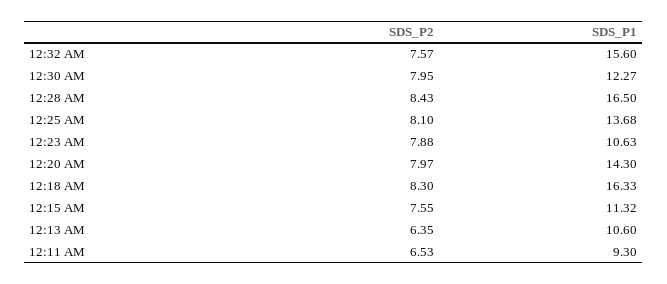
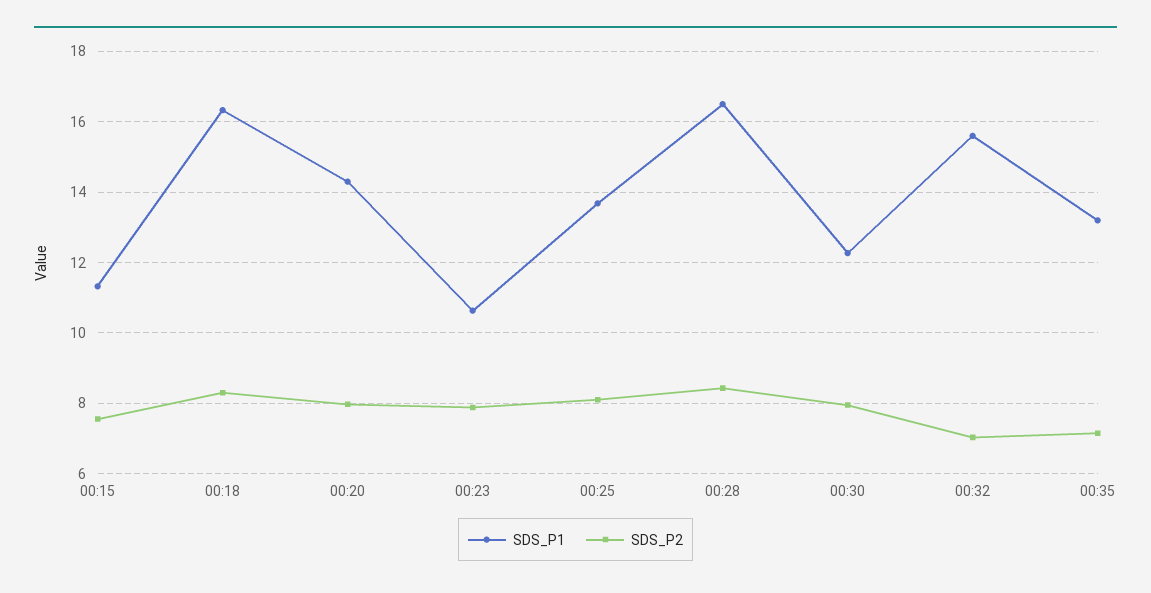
SDS_P2, 12:32 AM: 7.57 -> 7
SDS_P2, 12:13 AM: 6.35 -> none
SDS_P1, 12:13 AM: 10.6 -> none
SDS_P2, 12:11 AM: 6.53 -> none
SDS_P1, 12:11 AM: 9.3 -> none
SDS_P1, 00:35: none -> 13.2
SDS_P2, 00:35: none -> 7.2

